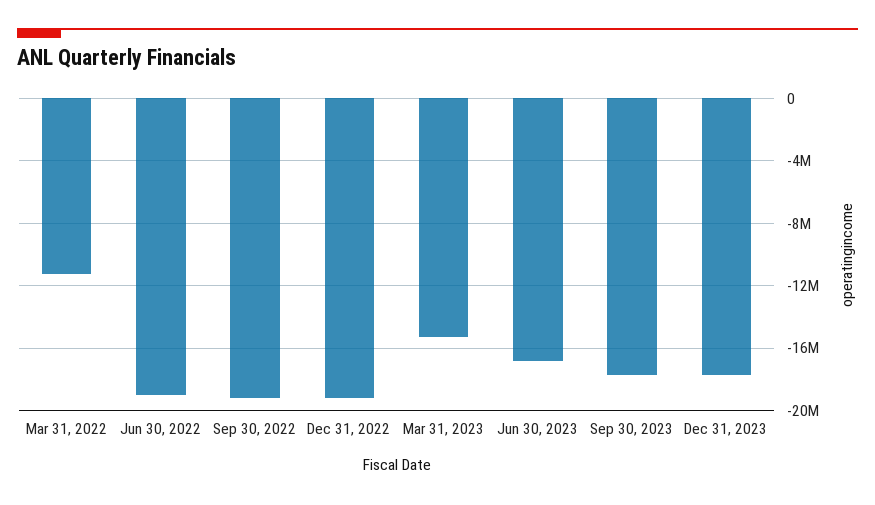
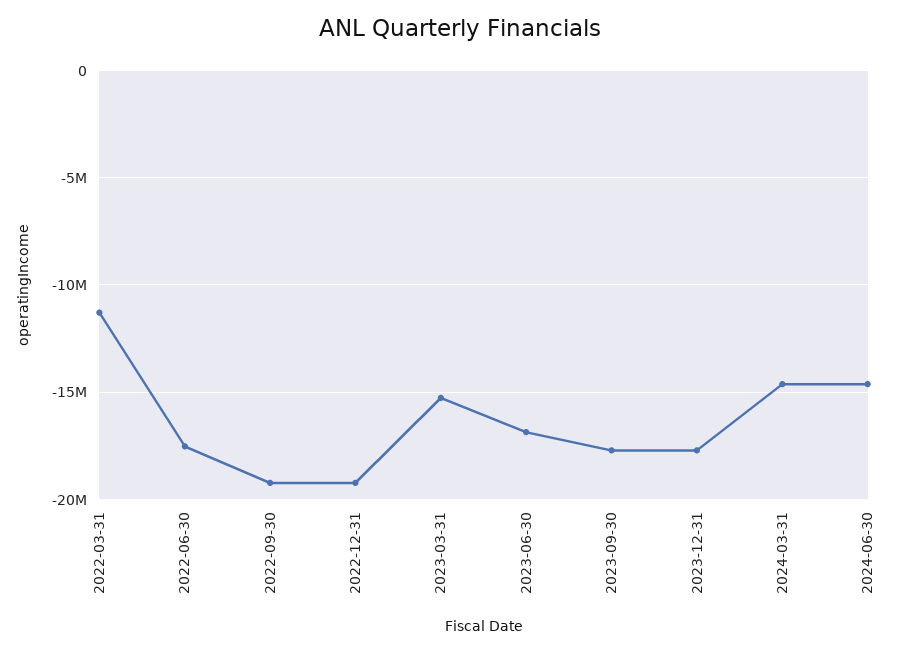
Jun 30, 2022: -19000000 -> -17500000
2024-03-31: none -> -14500000
2024-06-30: none -> -14500000

